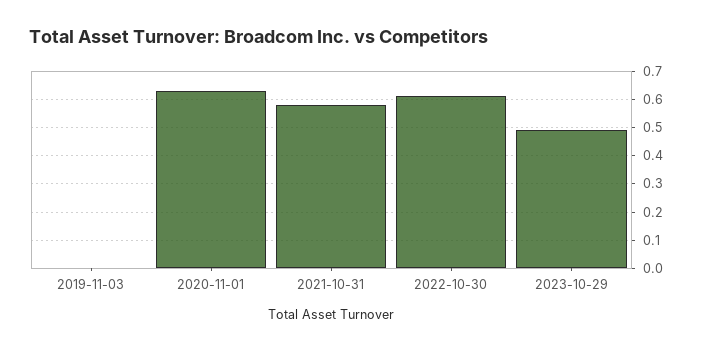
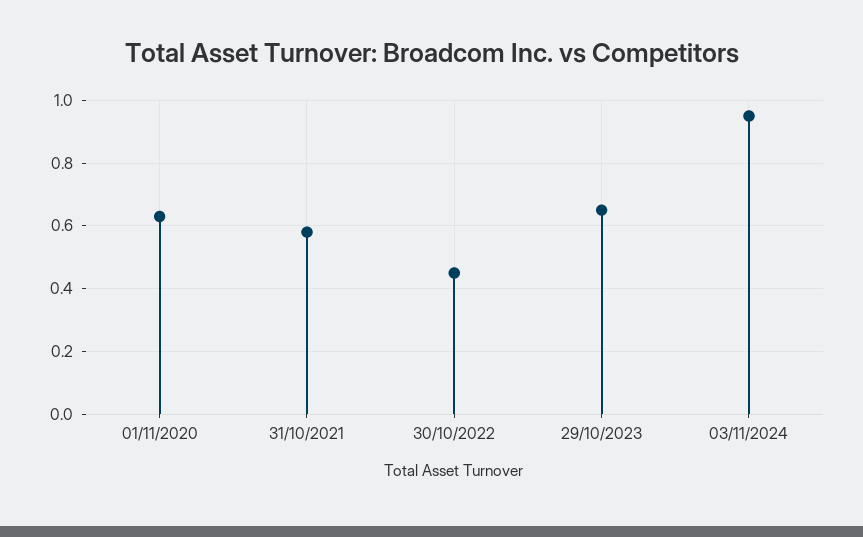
2019-11-03: 0 -> none
2022-10-30: 0.6 -> 0.45
2023-10-29: 0.5 -> 0.65
03/11/2024: none -> 0.95

